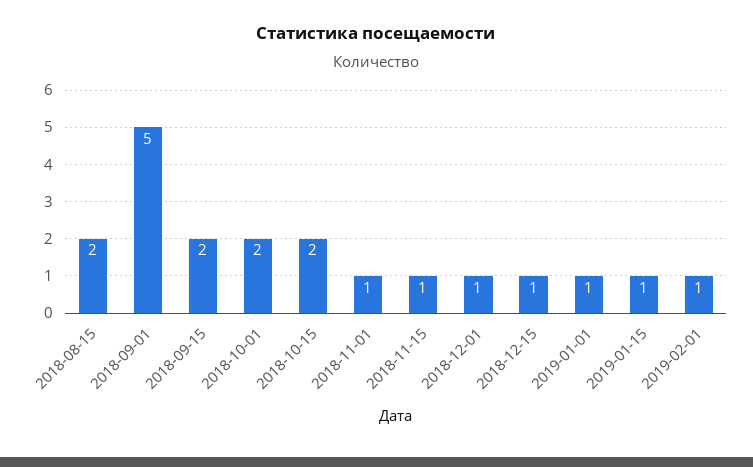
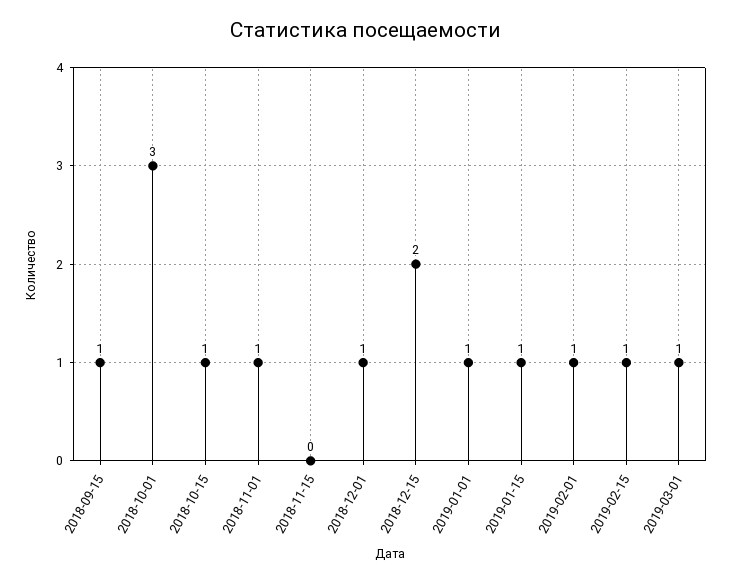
2018-08-15: 2 -> none
2018-09-01: 5 -> none
2018-09-15: 2 -> 1
2018-10-01: 2 -> 3
2018-10-15: 2 -> 1
2018-11-15: 1 -> 0
2018-12-15: 1 -> 2
2019-02-15: none -> 1
2019-03-01: none -> 1

